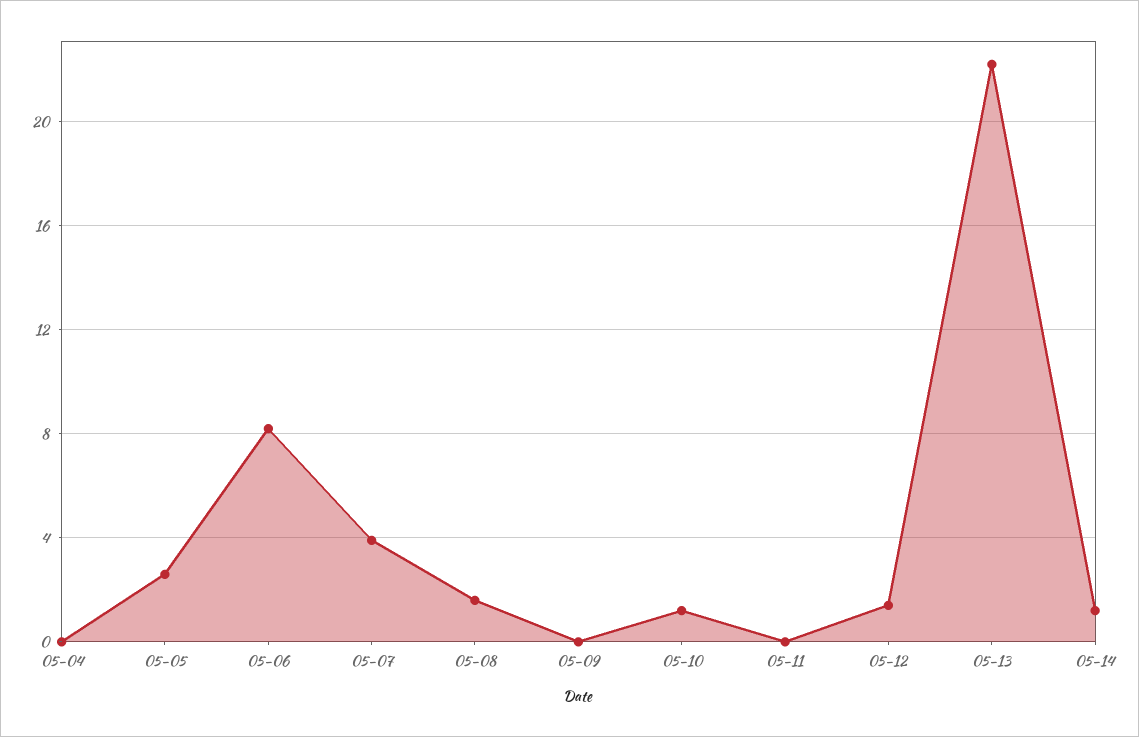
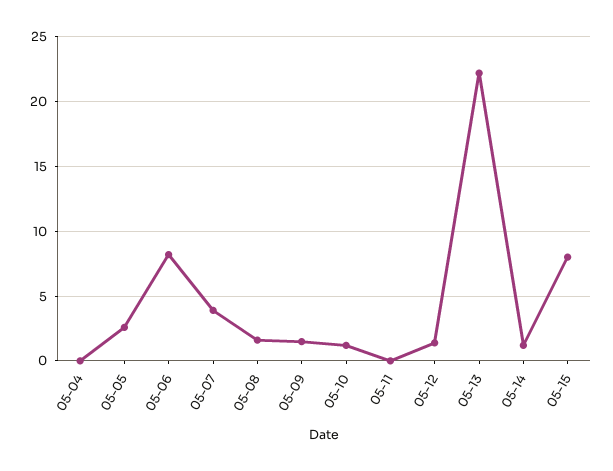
05-09: 0 -> 1.5
05-15: none -> 8

